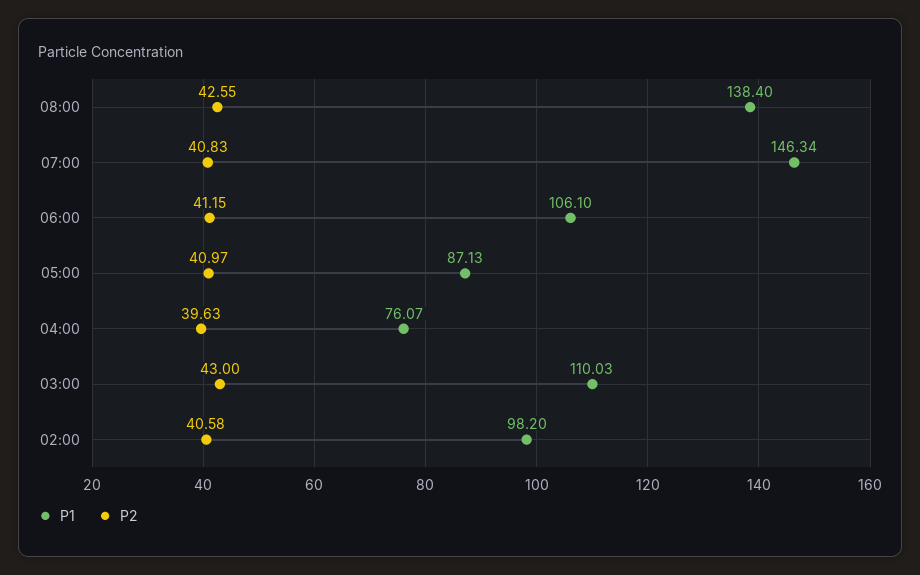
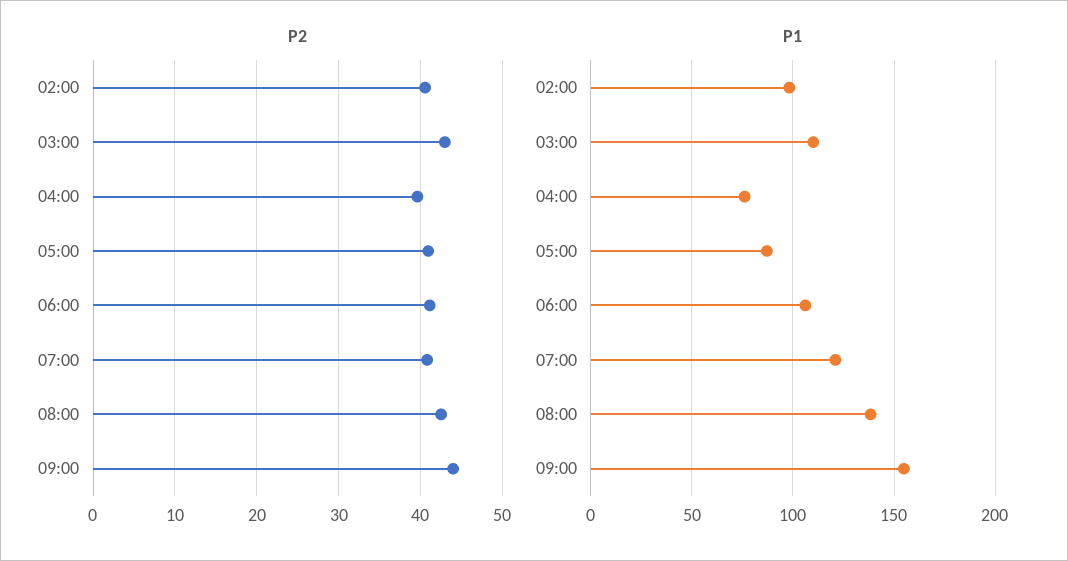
P1, 07:00: 146.34 -> 120
P2, 09:00: none -> 44
P1, 09:00: none -> 155

